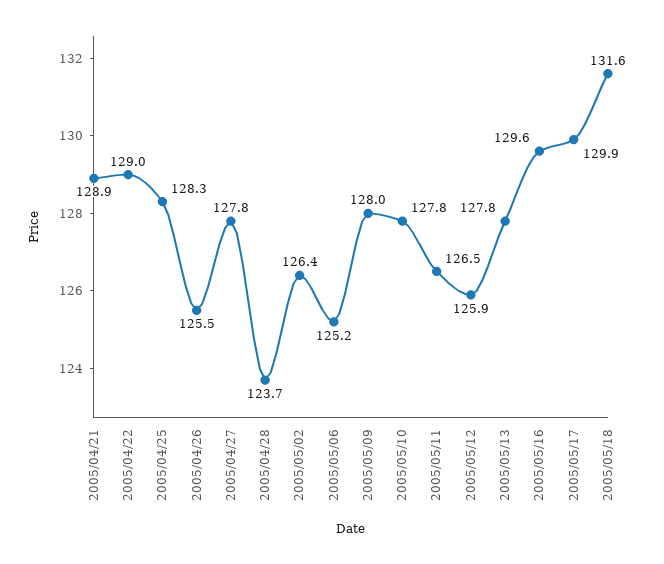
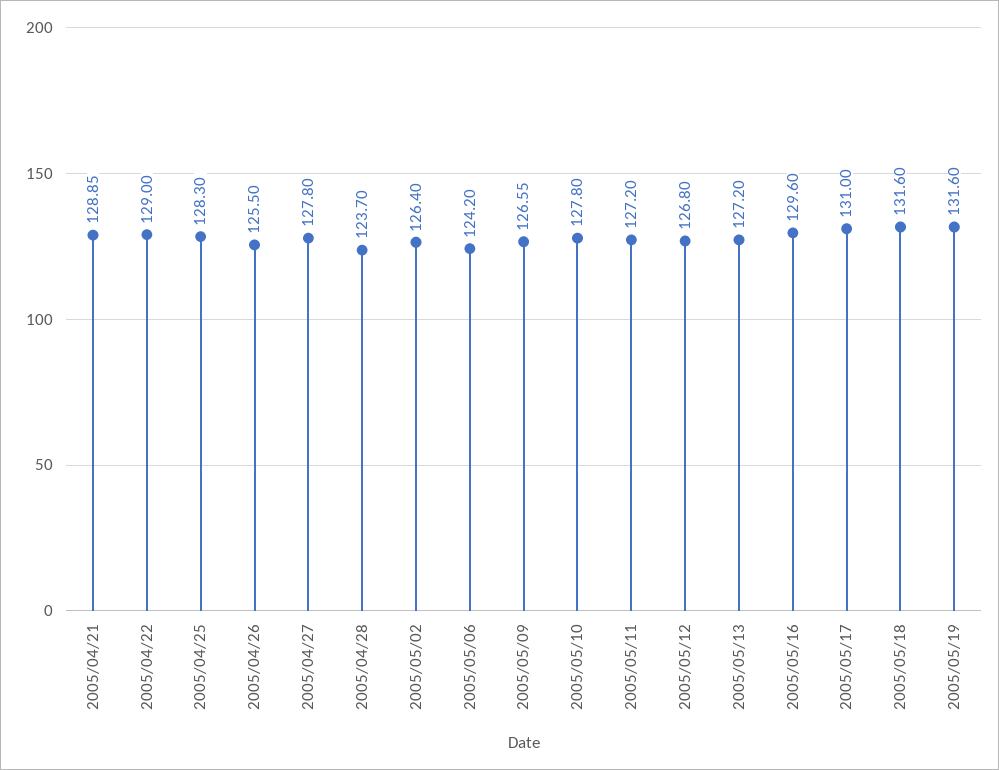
2005/05/06: 125.2 -> 124.2
2005/05/09: 128 -> 126.55
2005/05/11: 126.5 -> 127.2
2005/05/12: 125.9 -> 126.8
2005/05/13: 127.8 -> 127.2
2005/05/17: 129.9 -> 131
2005/05/19: none -> 131.6

